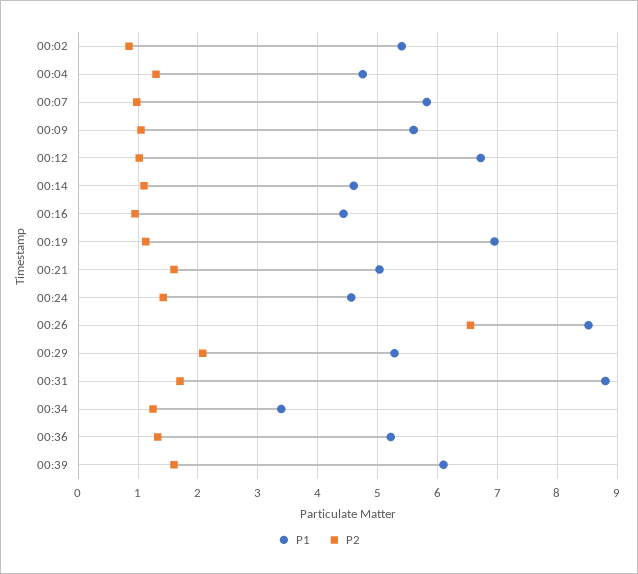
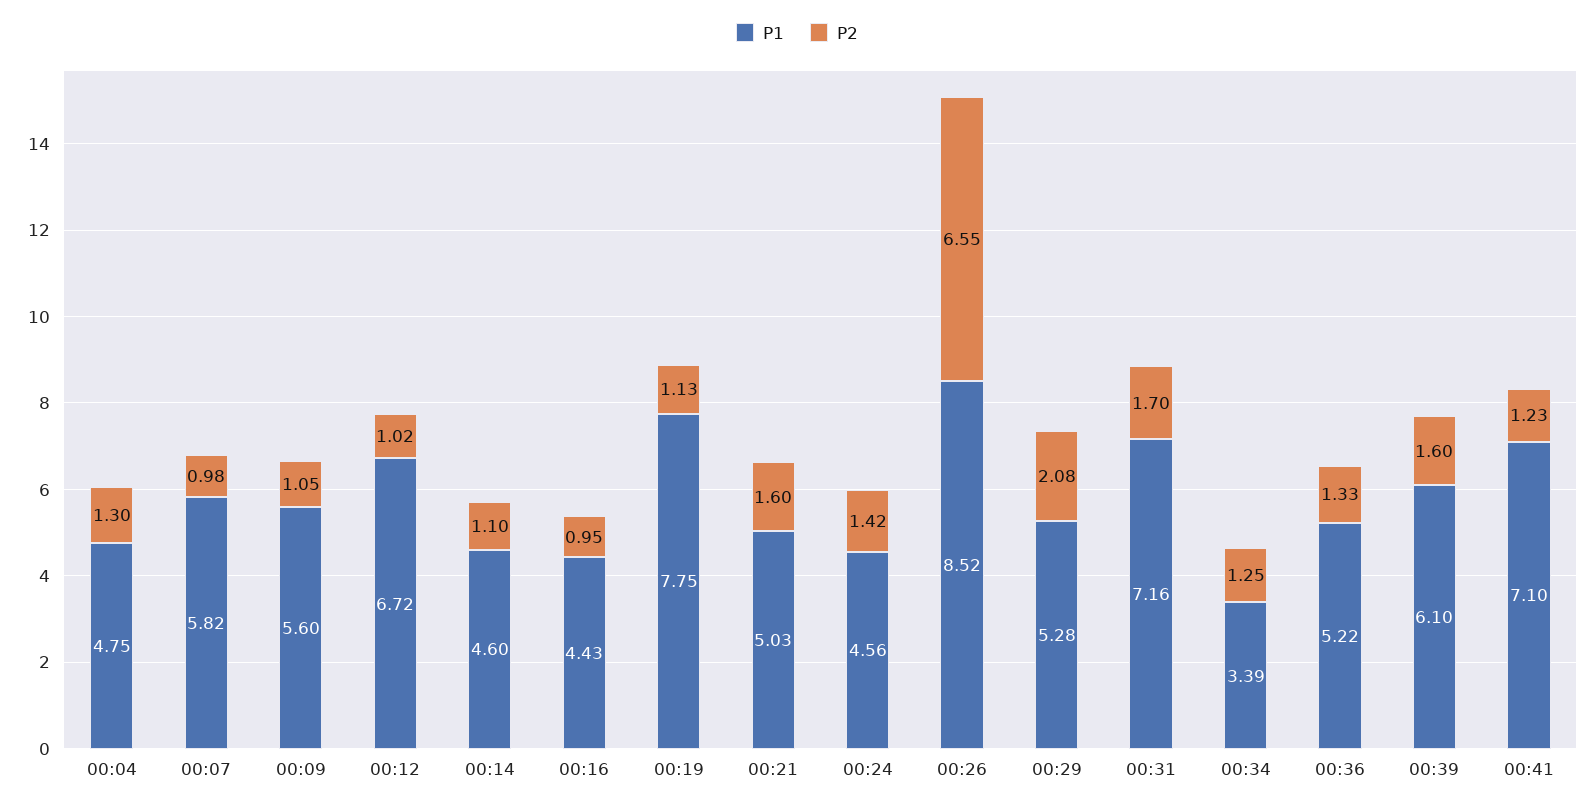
P1, 00:02: 5.4 -> none
P2, 00:02: 0.8 -> none
P1, 00:19: 7 -> 7.75
P1, 00:31: 8.8 -> 7.16
P1, 00:41: none -> 7.1
P2, 00:41: none -> 1.23

